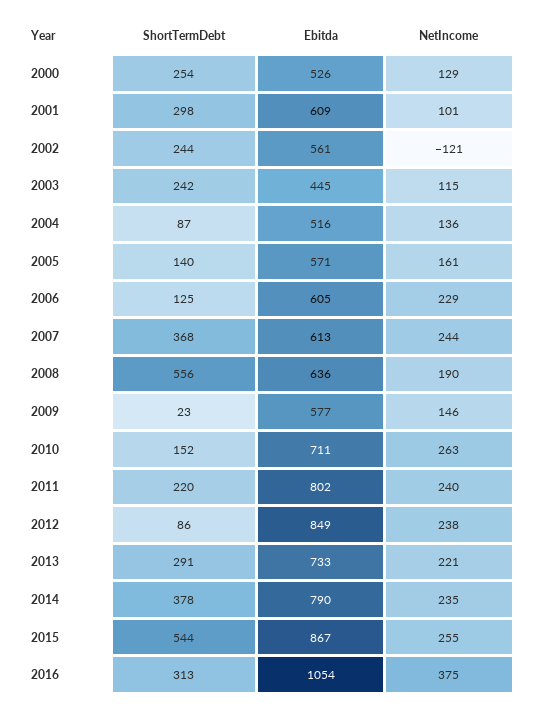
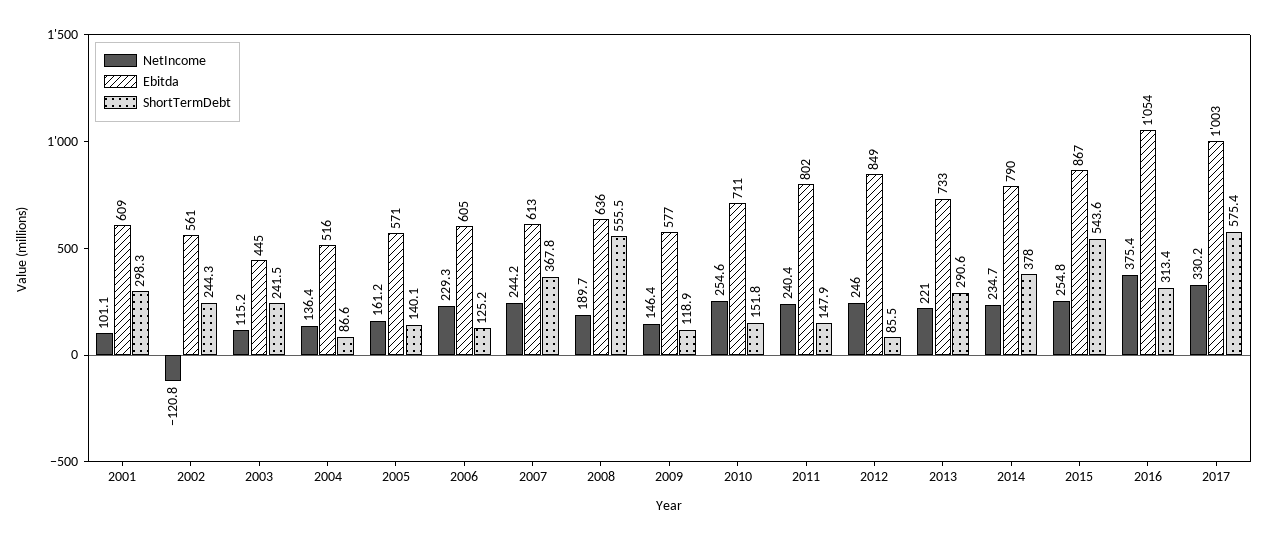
ShortTermDebt, 2000: 254 -> none
Ebitda, 2000: 526 -> none
NetIncome, 2000: 129 -> none
ShortTermDebt, 2009: 23 -> 118.9
NetIncome, 2010: 263 -> 254.6
ShortTermDebt, 2011: 220 -> 147.9
NetIncome, 2012: 238 -> 246
NetIncome, 2017: none -> 330.2
Ebitda, 2017: none -> 1003
ShortTermDebt, 2017: none -> 575.4

